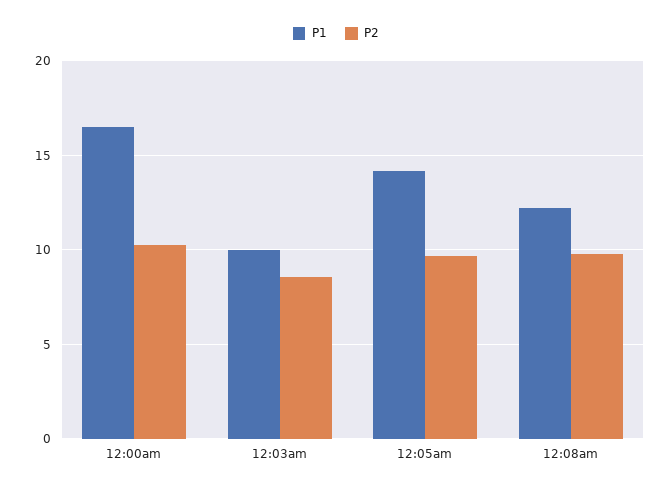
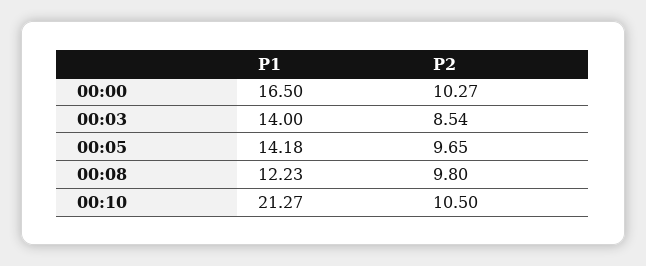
P1, 12:03am: 10 -> 14
P1, 00:10: none -> 21.27
P2, 00:10: none -> 10.5

